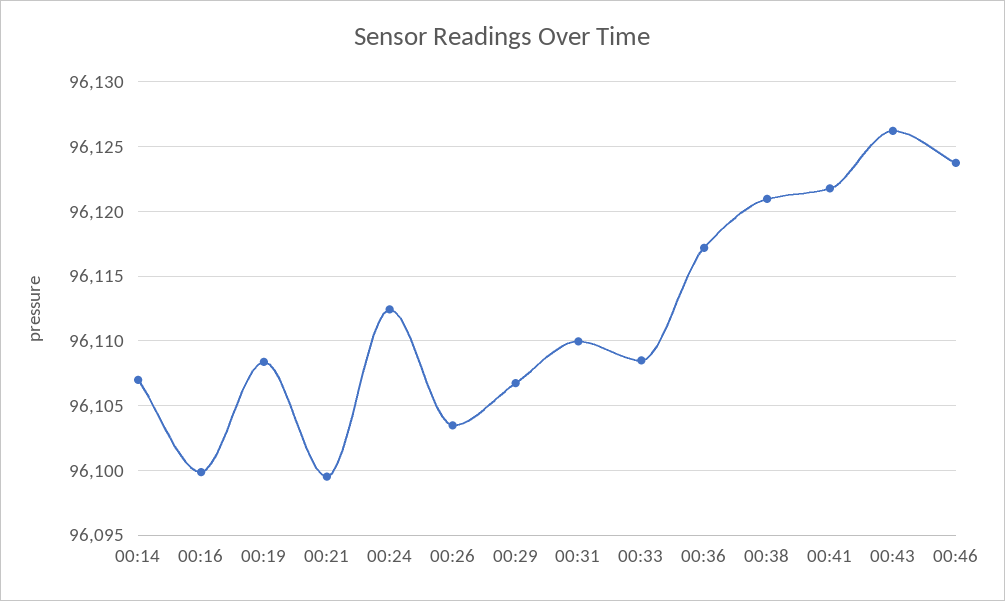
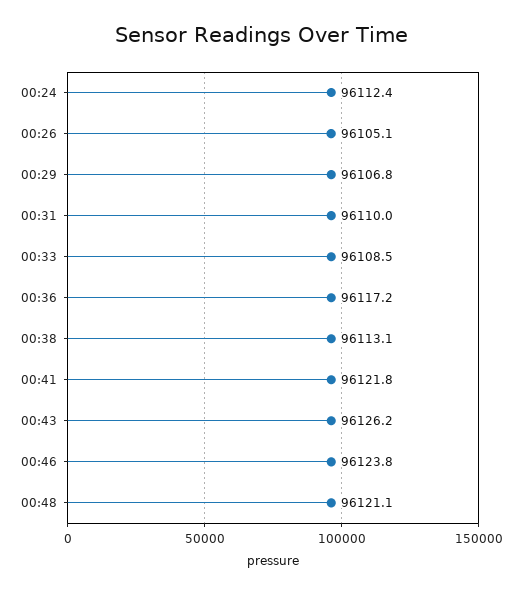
00:14: 96107 -> none
00:16: 96100 -> none
00:19: 96108.5 -> none
00:21: 96099.5 -> none
00:26: 96103.5 -> 96105.1
00:38: 96121 -> 96113.1
00:48: none -> 96121.1

